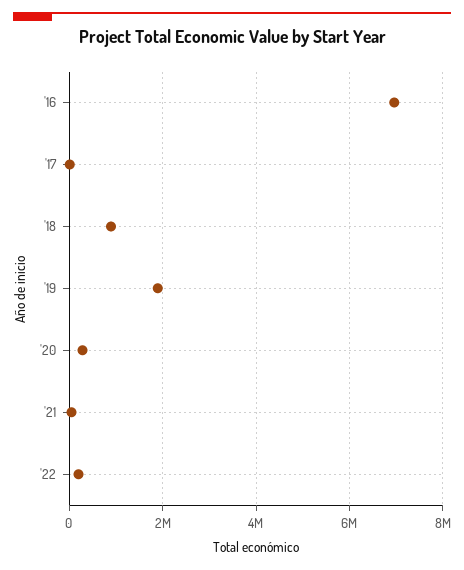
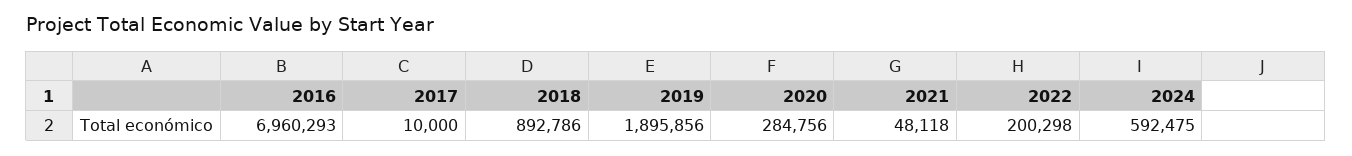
2024: none -> 592475

